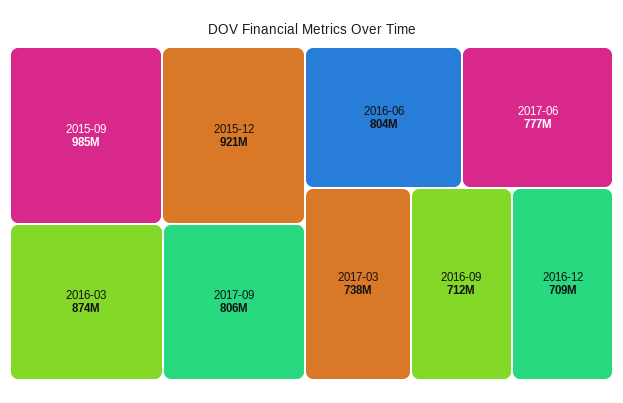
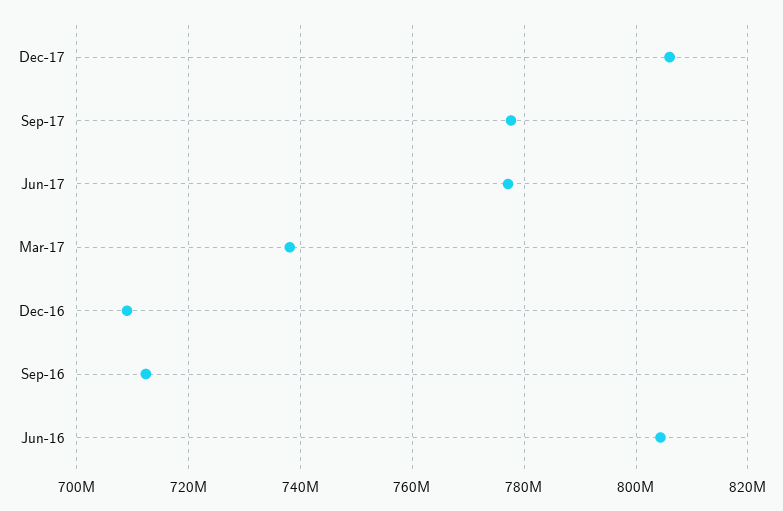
2015-09: 985000000 -> none
2015-12: 921000000 -> none
2016-03: 874000000 -> none
2017-09: 806000000 -> 778000000
Dec-17: none -> 806000000

